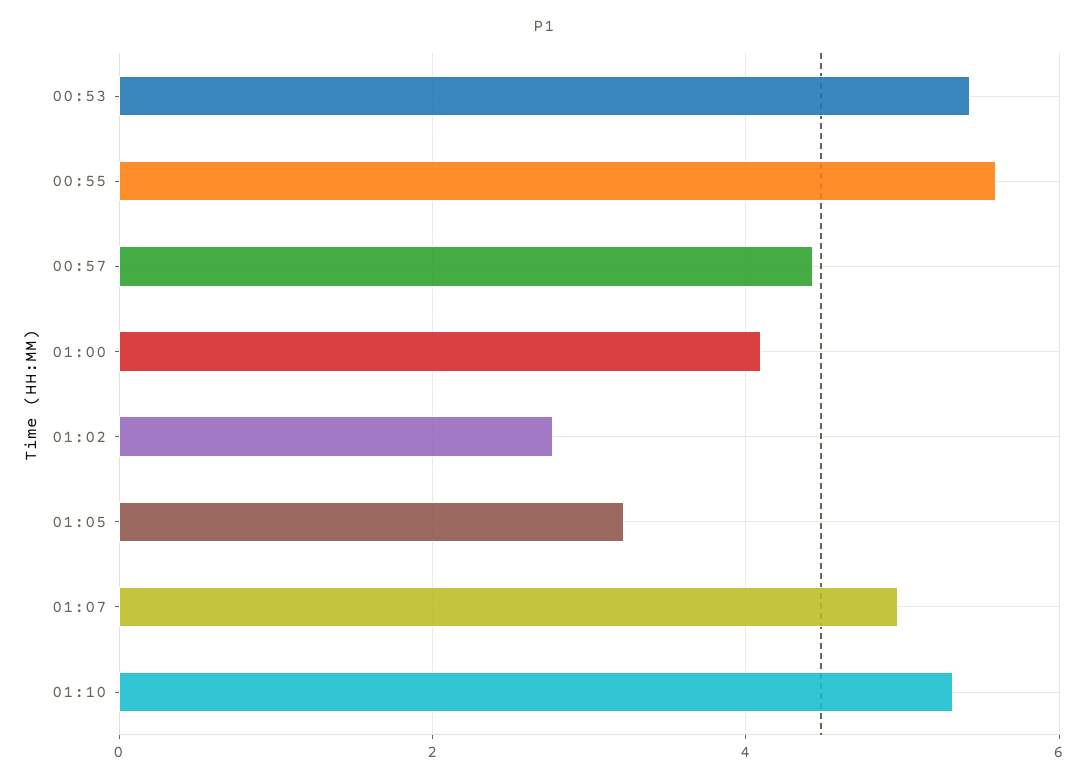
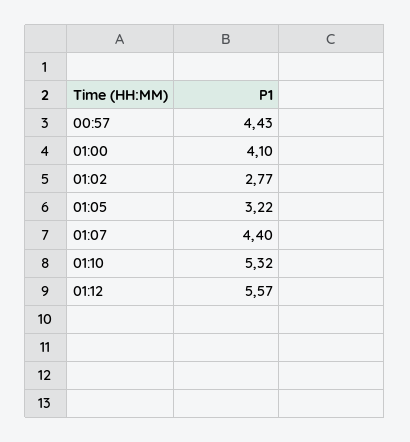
00:53: 5.4 -> none
00:55: 5.6 -> none
01:07: 5 -> 4.4
01:12: none -> 5.57

